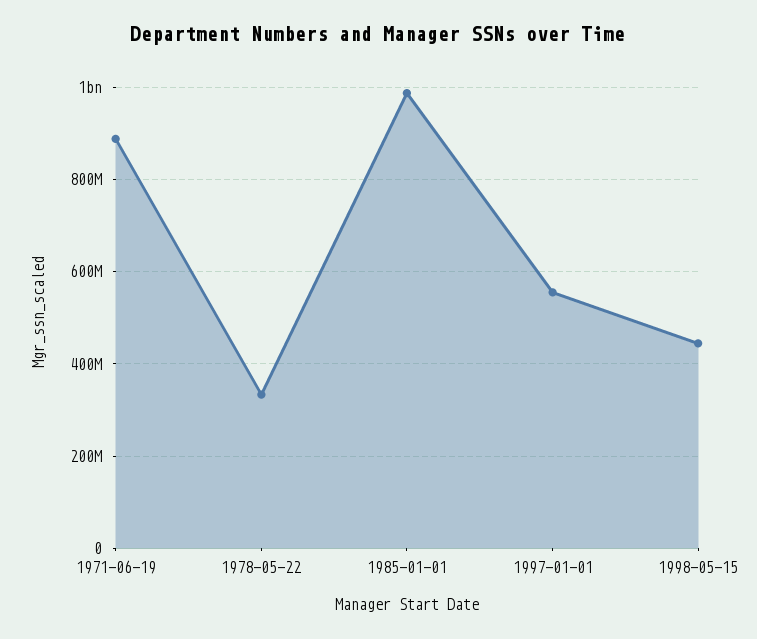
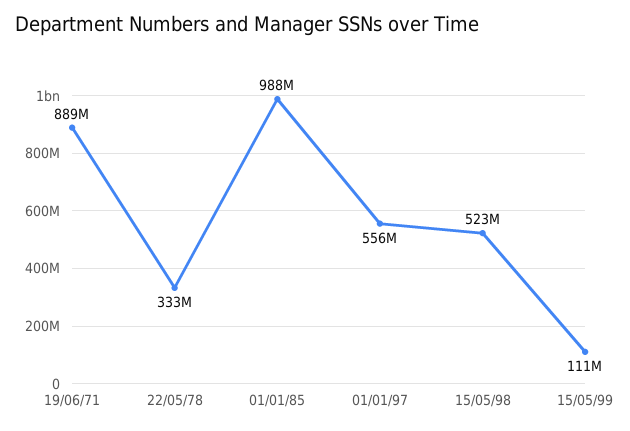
1998-05-15: 440000000 -> 523000000
15/05/99: none -> 111000000

